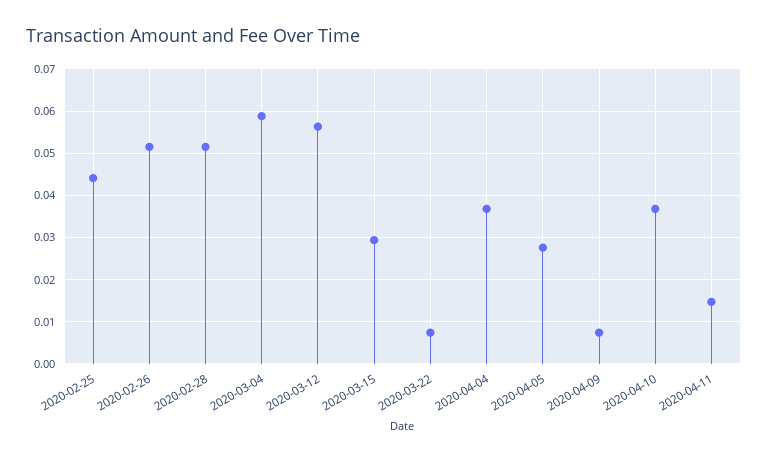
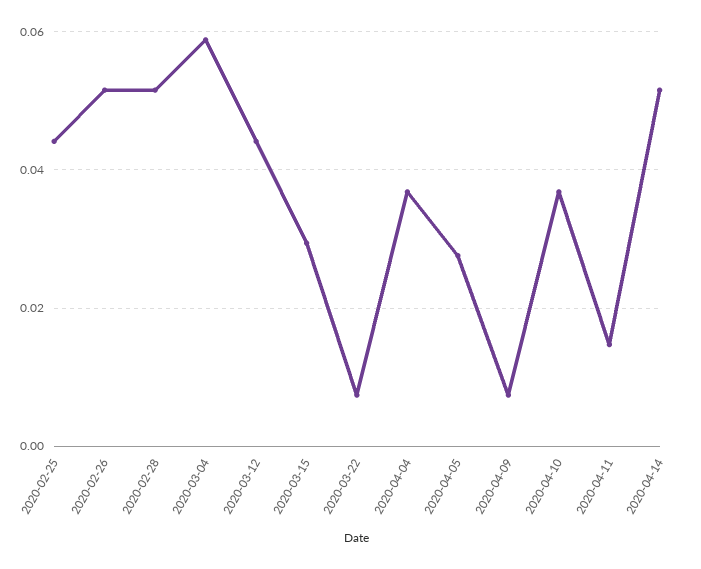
2020-03-12: 0.056 -> 0.044
2020-04-14: none -> 0.052

